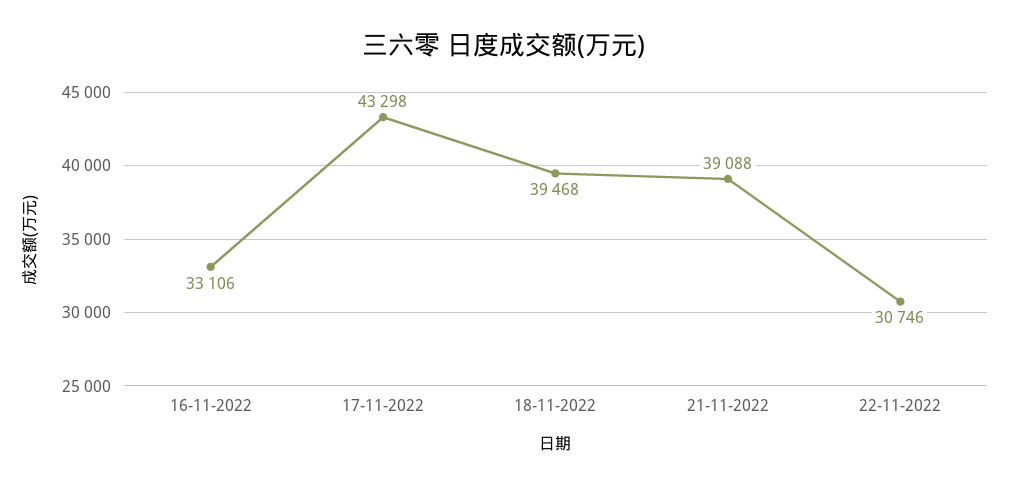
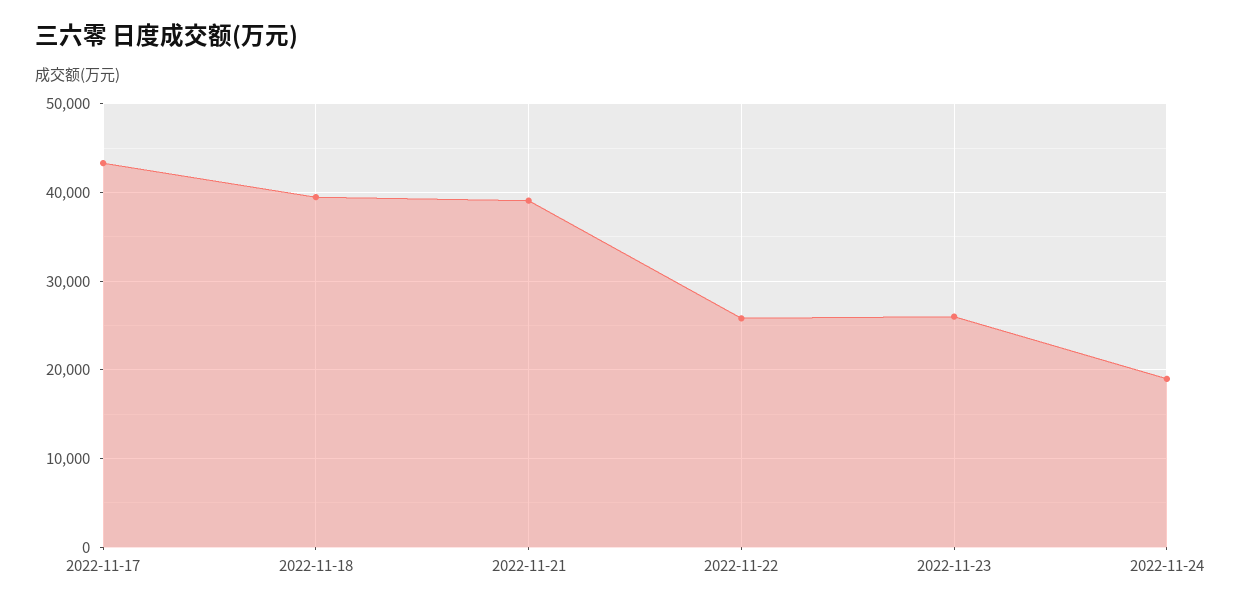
16-11-2022: 33106 -> none
22-11-2022: 30746 -> 26000
2022-11-23: none -> 26000
2022-11-24: none -> 19000

